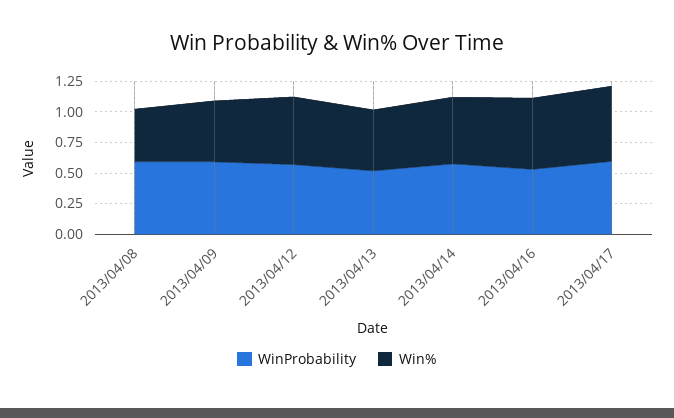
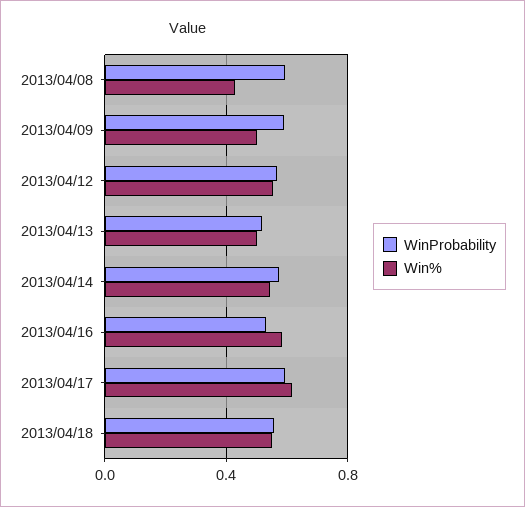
WinProbability, 2013/04/18: none -> 0.55
Win%, 2013/04/18: none -> 0.55

